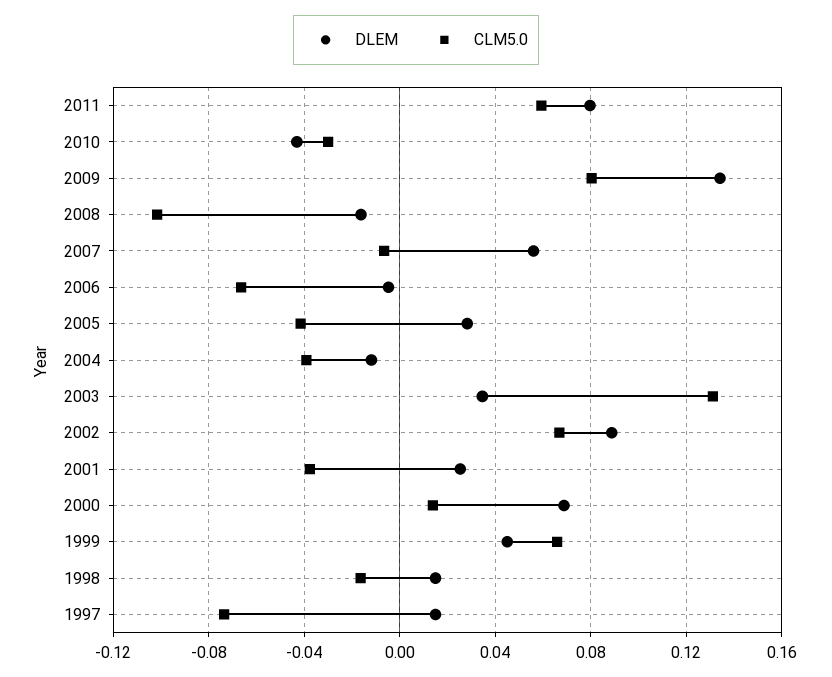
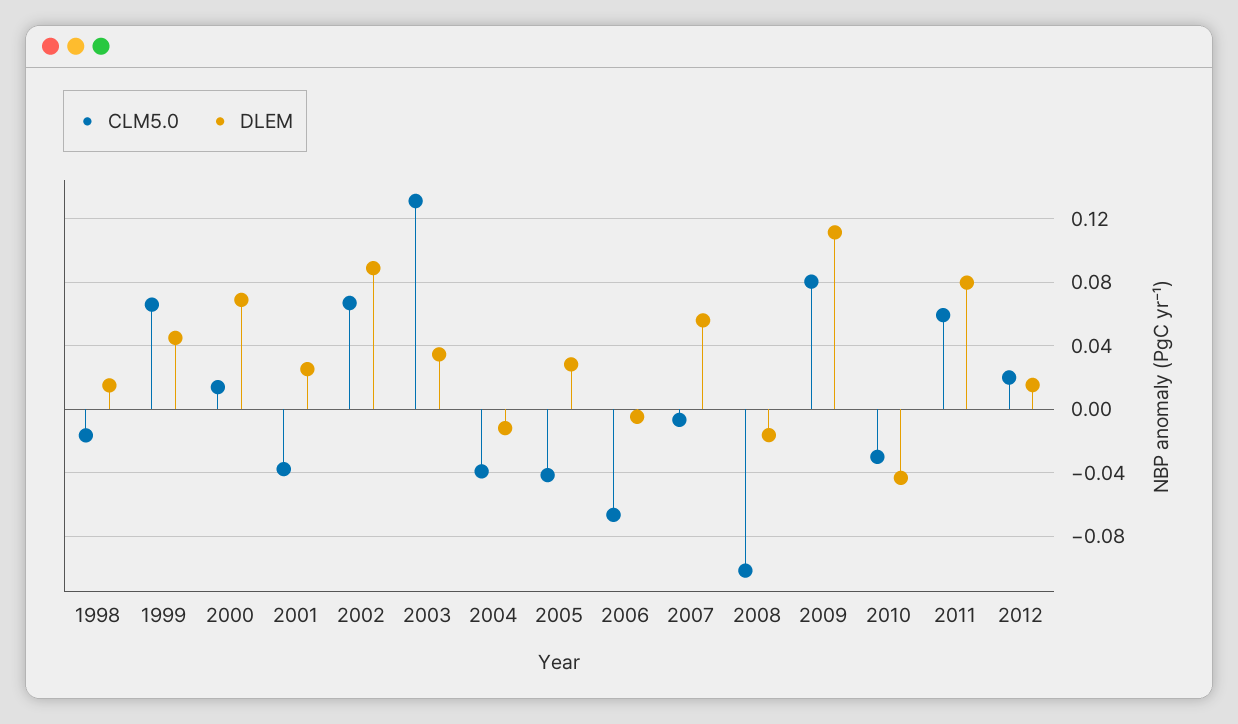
DLEM, 2009: 0.135 -> 0.11
DLEM, 1997: 0.015 -> none
CLM5.0, 1997: -0.075 -> none
CLM5.0, 2012: none -> 0.02
DLEM, 2012: none -> 0.015

